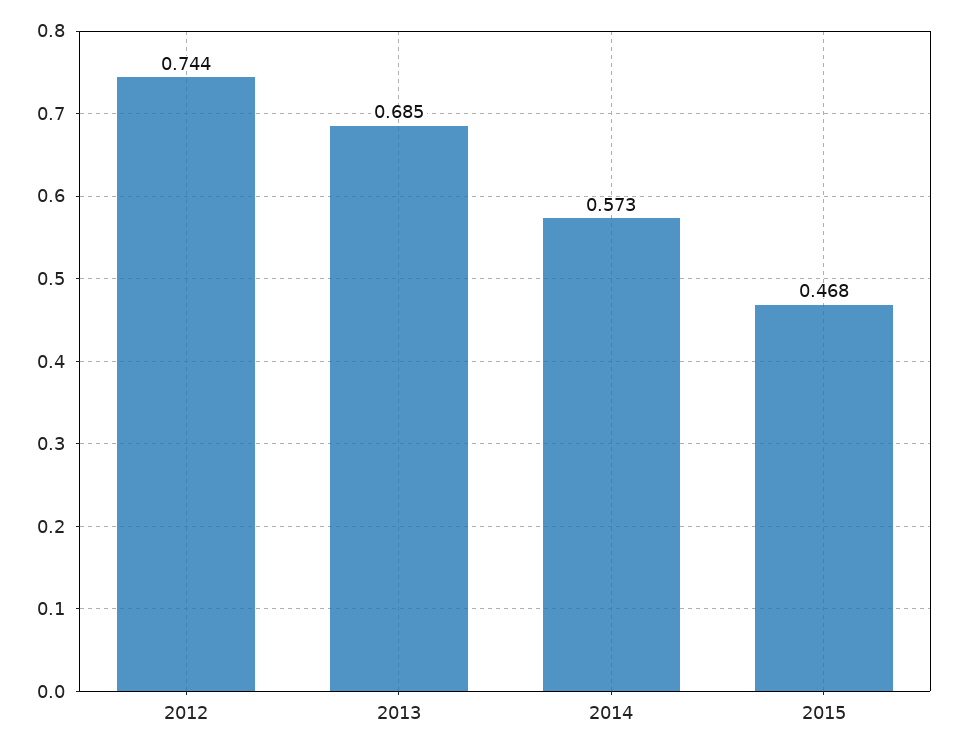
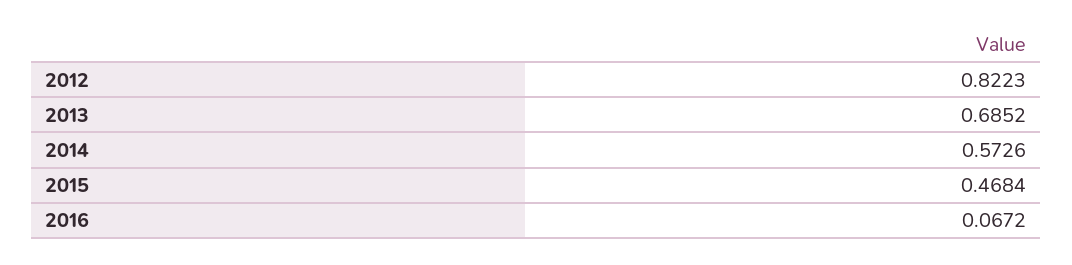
2012: 0.744 -> 0.8223
2016: none -> 0.0672

